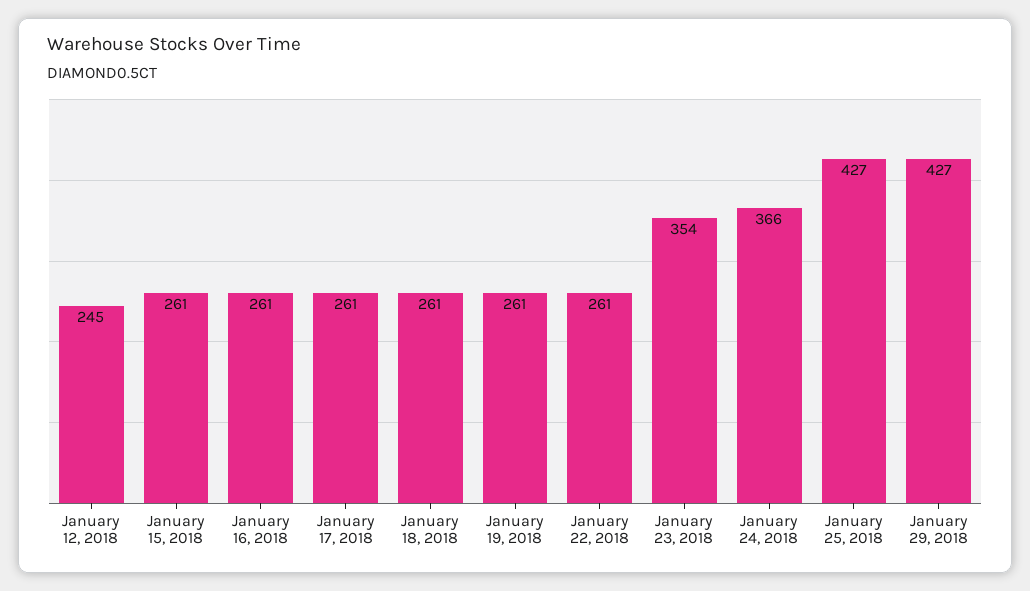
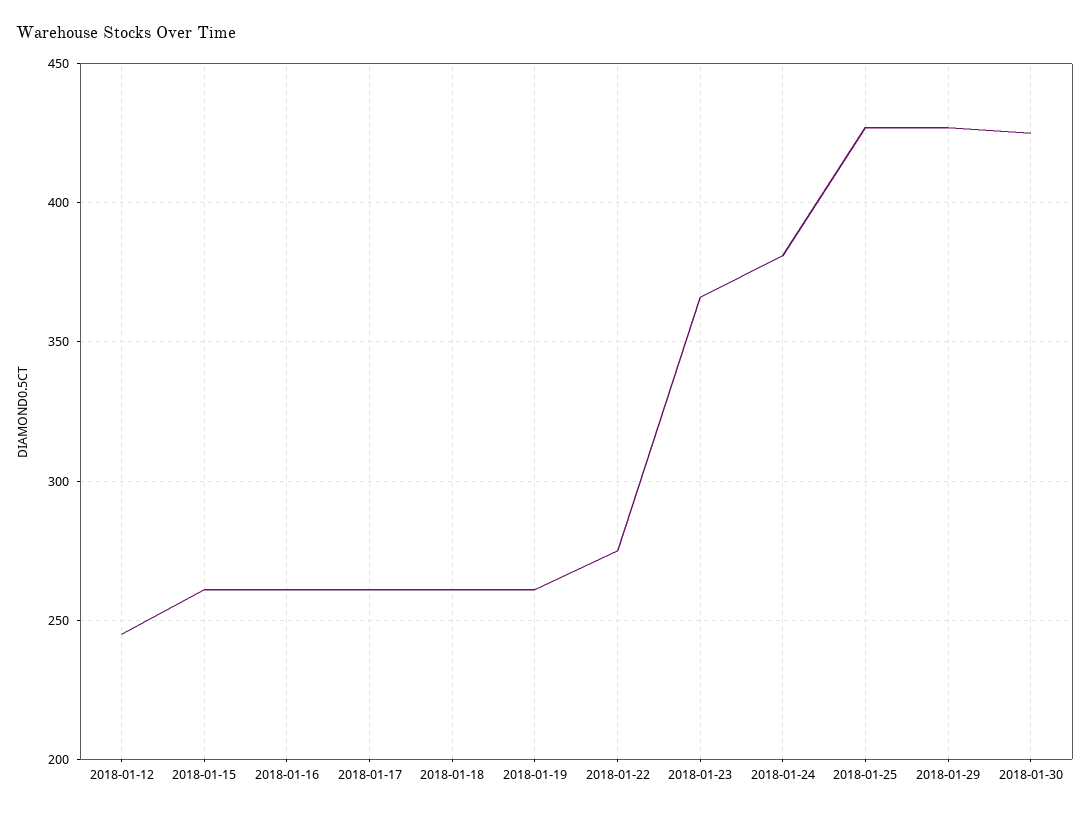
January 22, 2018: 261 -> 275
January 23, 2018: 354 -> 365
January 24, 2018: 366 -> 380
2018-01-30: none -> 425

